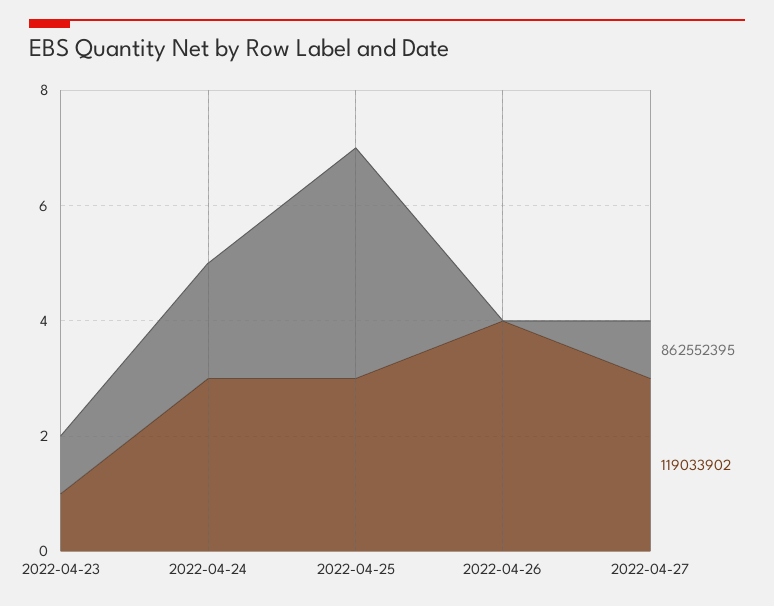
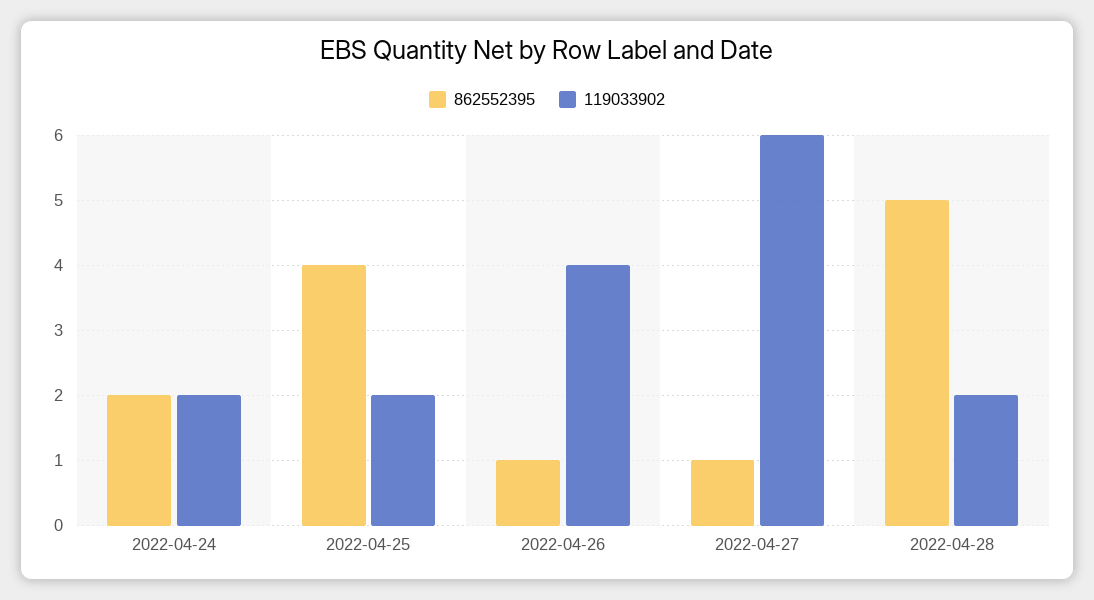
862552395, 2022-04-23: 1 -> none
119033902, 2022-04-23: 1 -> none
119033902, 2022-04-24: 3 -> 2
119033902, 2022-04-25: 3 -> 2
862552395, 2022-04-26: 0 -> 1
119033902, 2022-04-27: 3 -> 6
862552395, 2022-04-28: none -> 5
119033902, 2022-04-28: none -> 2

